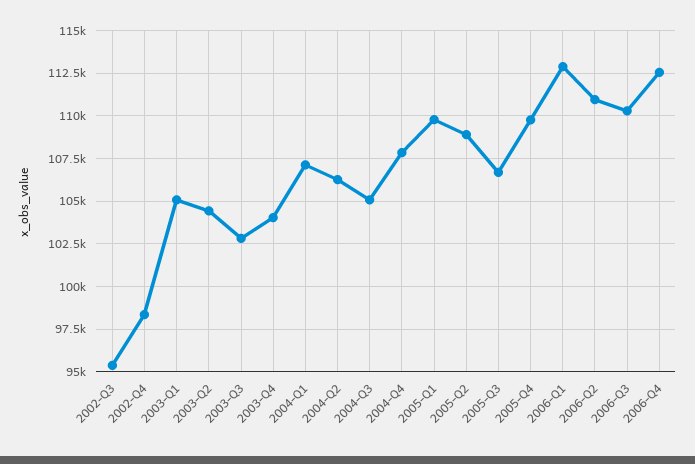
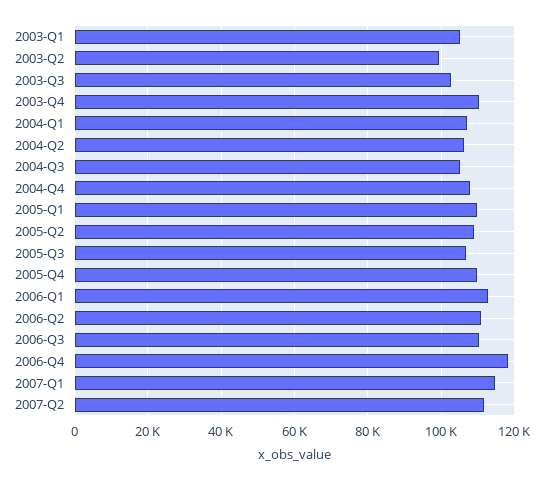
2002-Q3: 95500 -> none
2002-Q4: 98500 -> none
2003-Q2: 104500 -> 100000
2003-Q4: 104000 -> 110000
2006-Q4: 112500 -> 118000
2007-Q1: none -> 114000
2007-Q2: none -> 112000

